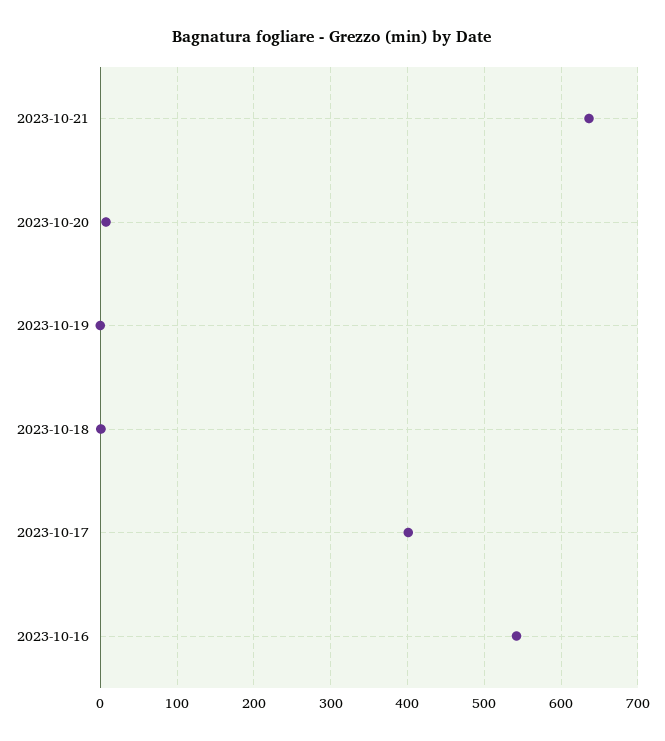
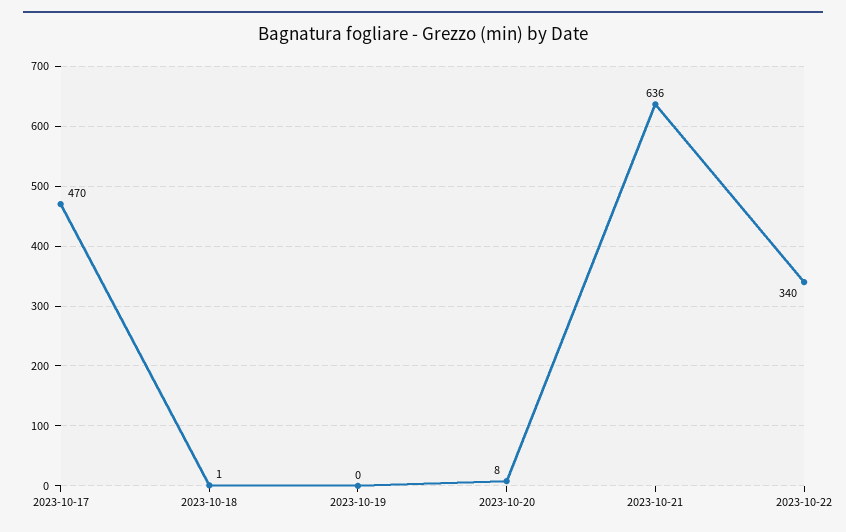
2023-10-17: 400 -> 470
2023-10-16: 540 -> none
2023-10-22: none -> 340

